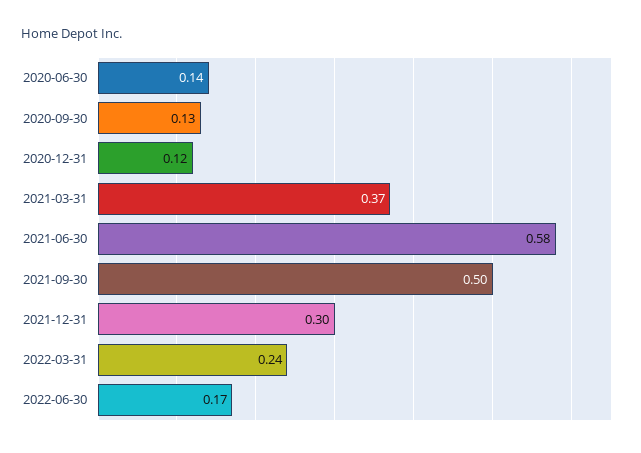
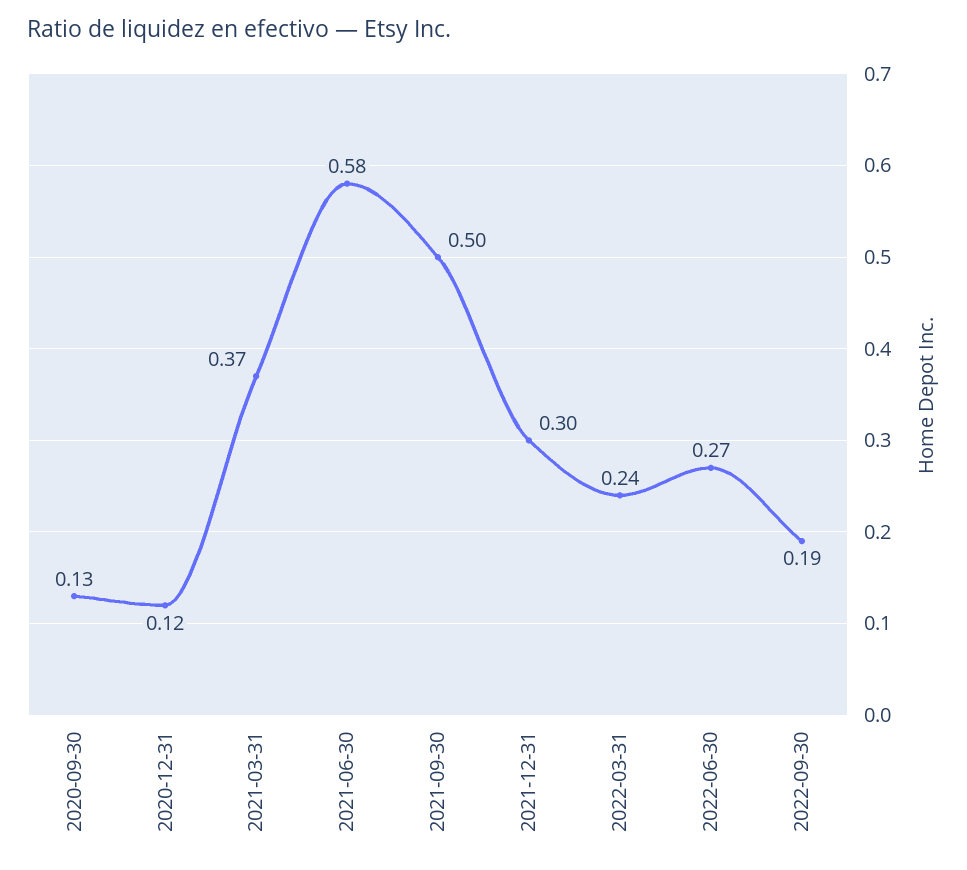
2020-06-30: 0.14 -> none
2022-06-30: 0.17 -> 0.27
2022-09-30: none -> 0.19

